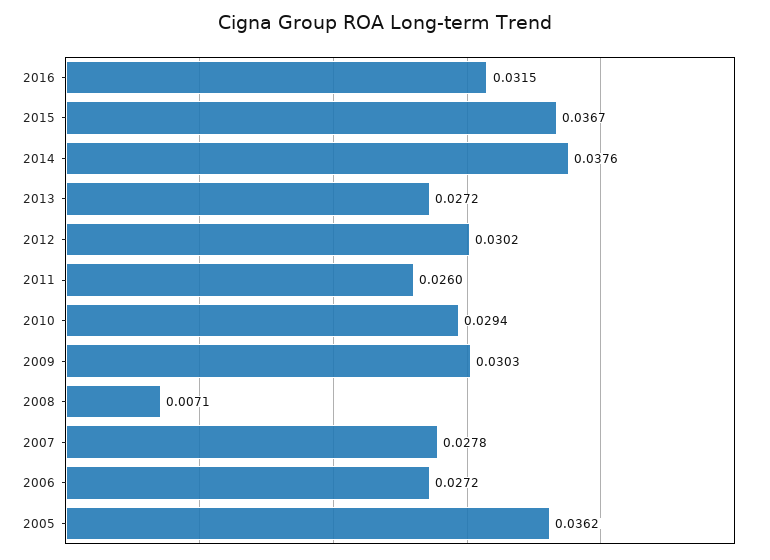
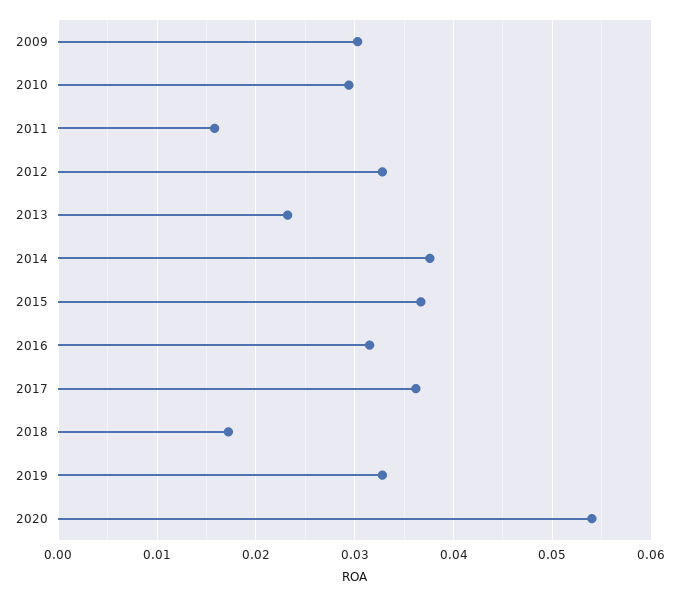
2013: 0.0272 -> 0.023
2012: 0.0302 -> 0.033
2011: 0.026 -> 0.016
2008: 0.0071 -> none
2007: 0.0278 -> none
2006: 0.0272 -> none
2005: 0.0362 -> none
2017: none -> 0.036
2018: none -> 0.017
2019: none -> 0.033
2020: none -> 0.054

